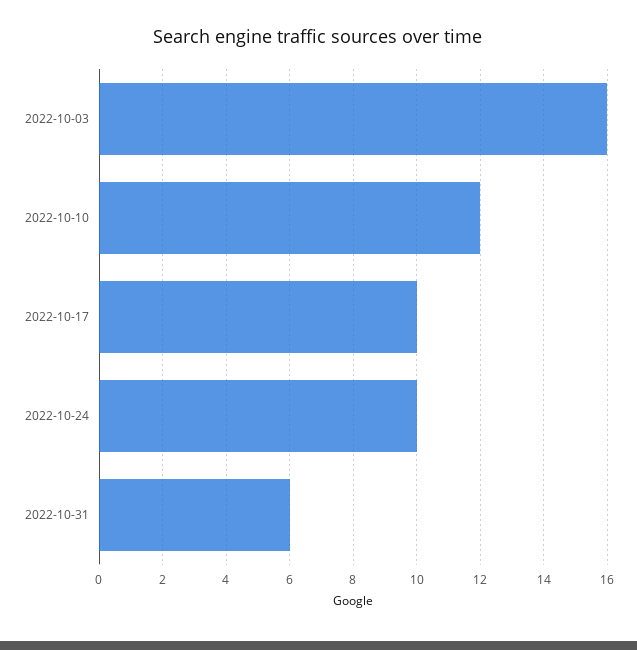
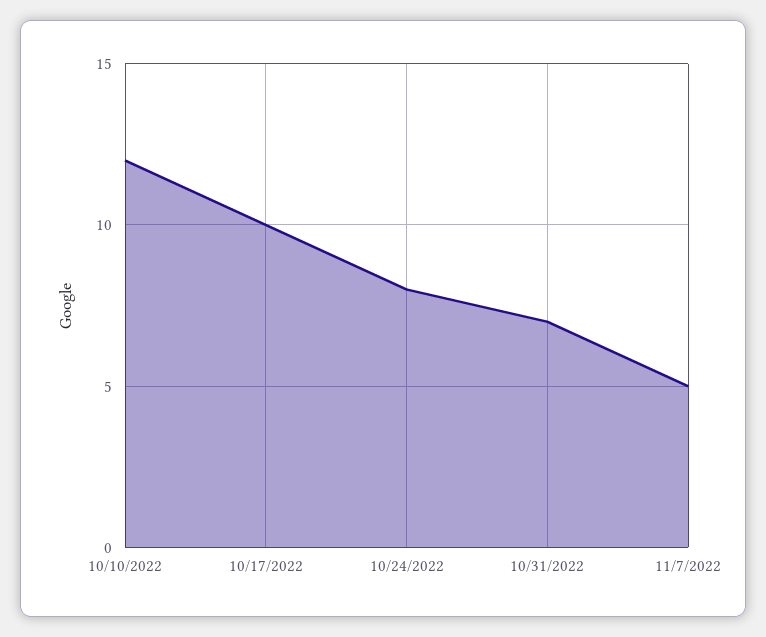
2022-10-03: 16 -> none
2022-10-24: 10 -> 8
2022-10-31: 6 -> 7
11/7/2022: none -> 5

